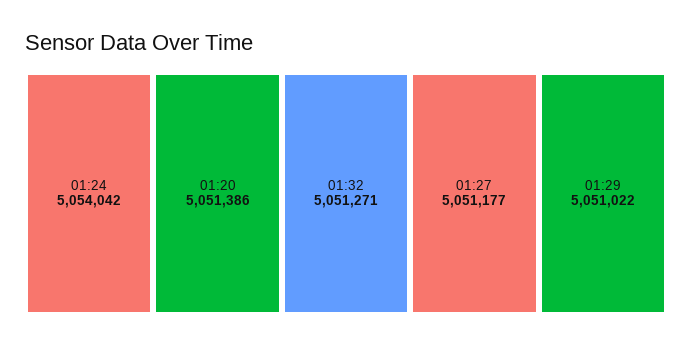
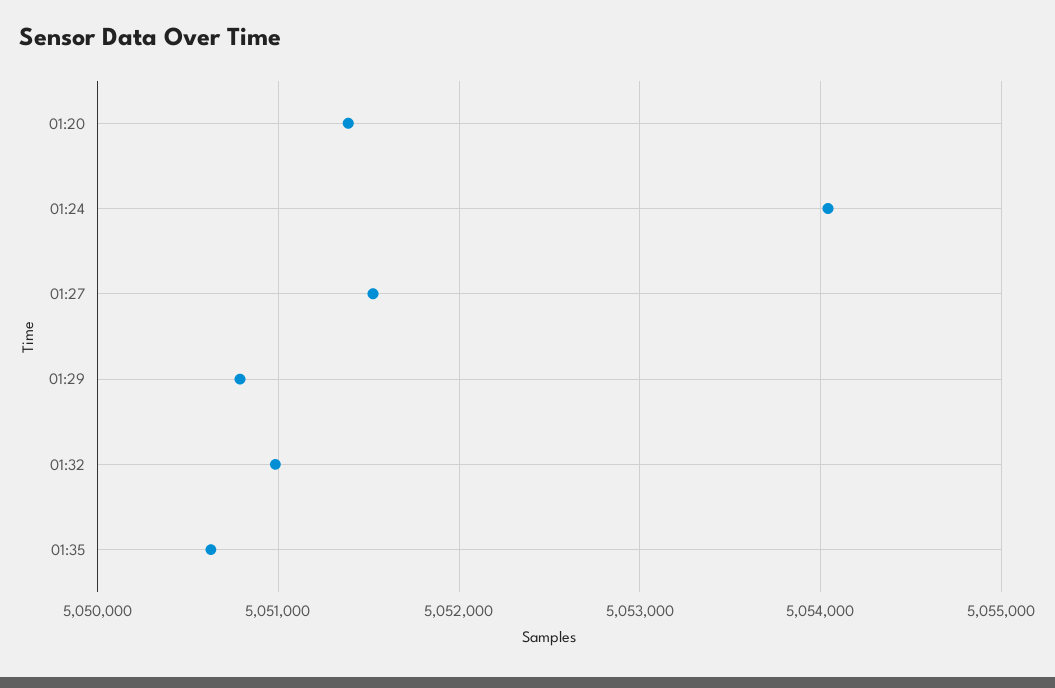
01:32: 5051271 -> 5051000
01:27: 5051177 -> 5051500
01:29: 5051022 -> 5050800
01:35: none -> 5050600

